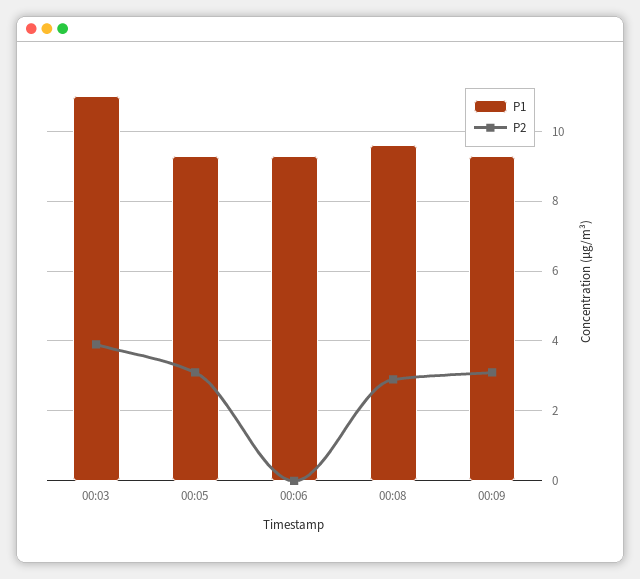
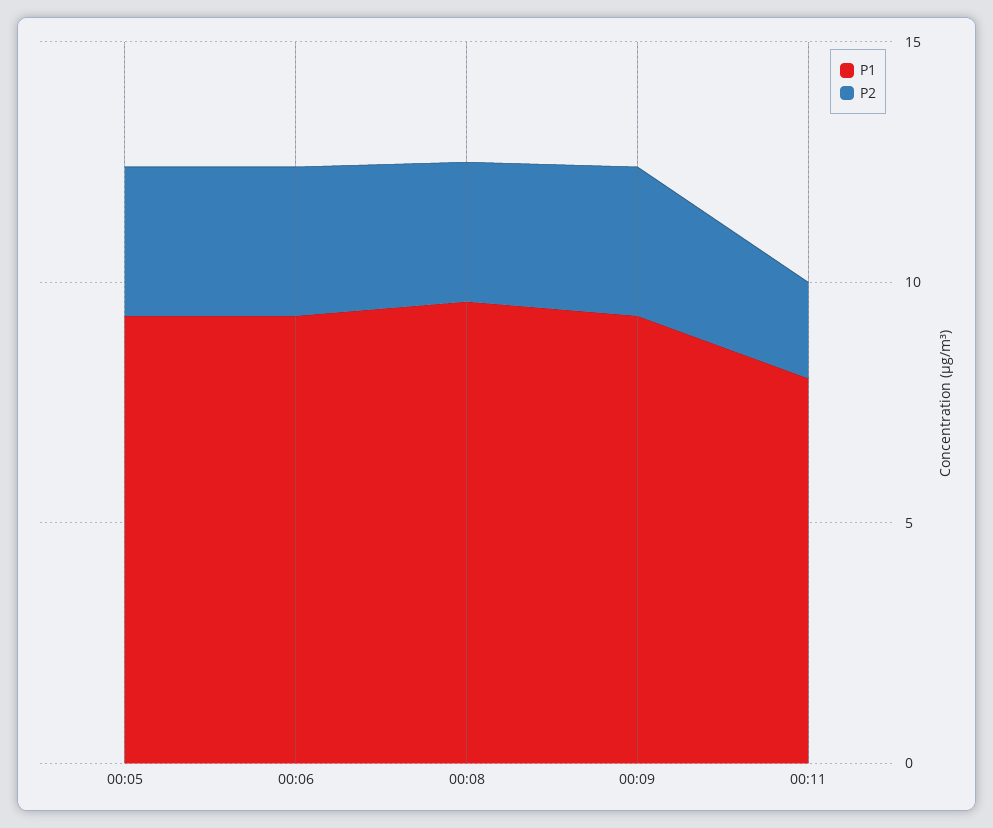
P1, 00:03: 11 -> none
P2, 00:03: 4 -> none
P2, 00:06: 0 -> 3
P1, 00:11: none -> 8
P2, 00:11: none -> 2

